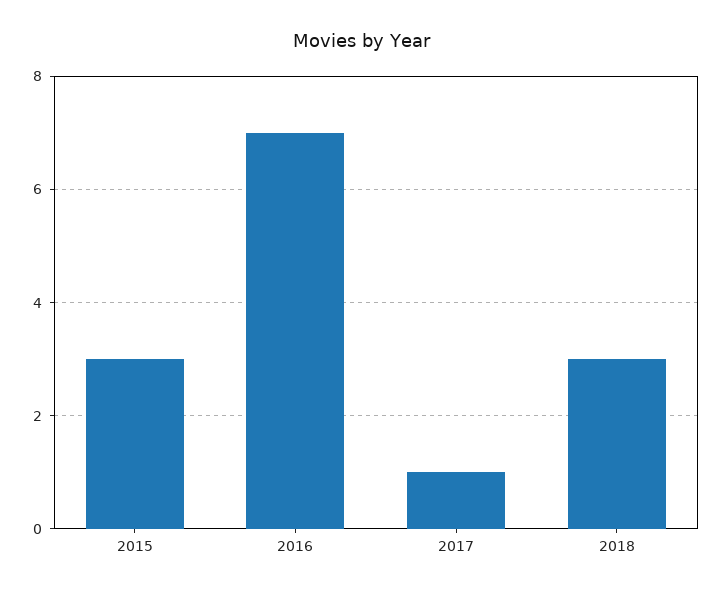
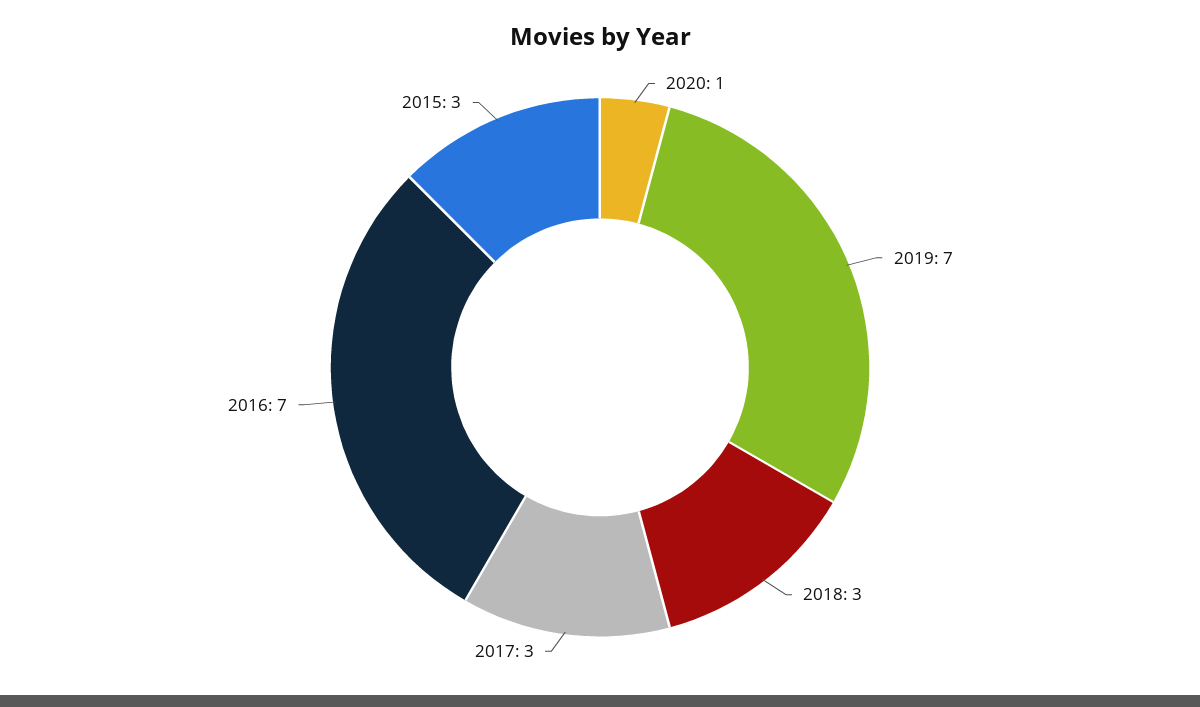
2017: 1 -> 3
2020: none -> 1
2019: none -> 7

